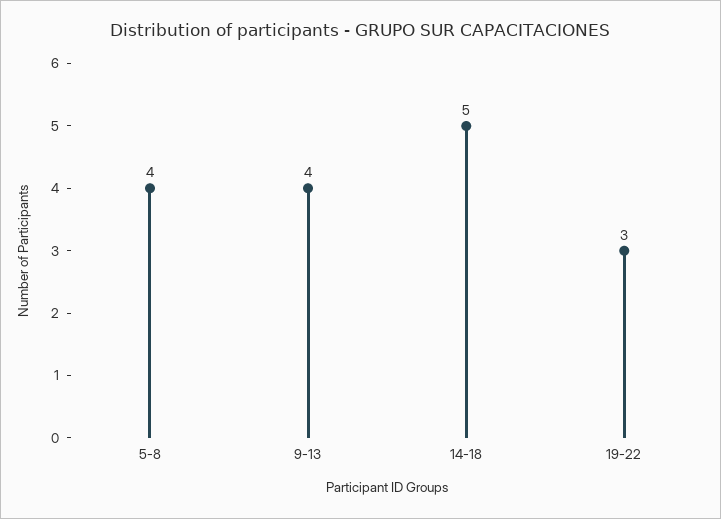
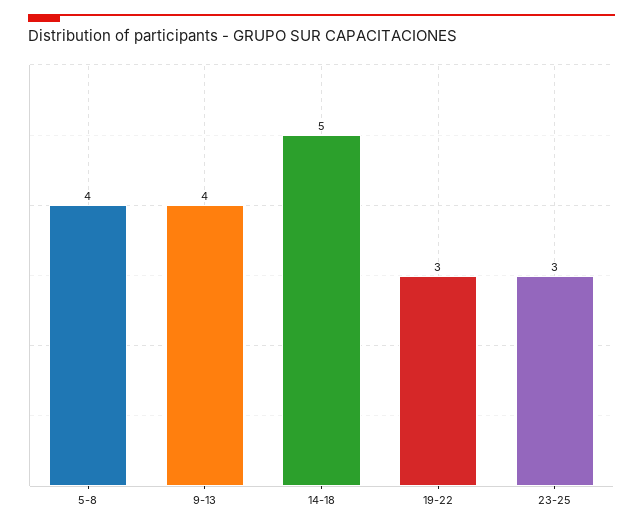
23-25: none -> 3

